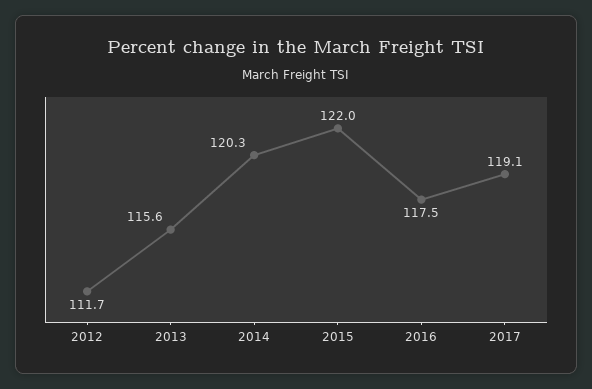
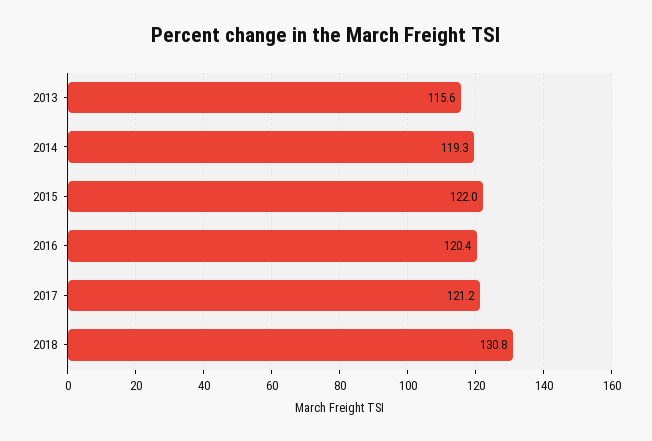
2012: 111.7 -> none
2014: 120.3 -> 119.3
2016: 117.5 -> 120.4
2017: 119.1 -> 121.2
2018: none -> 130.8

